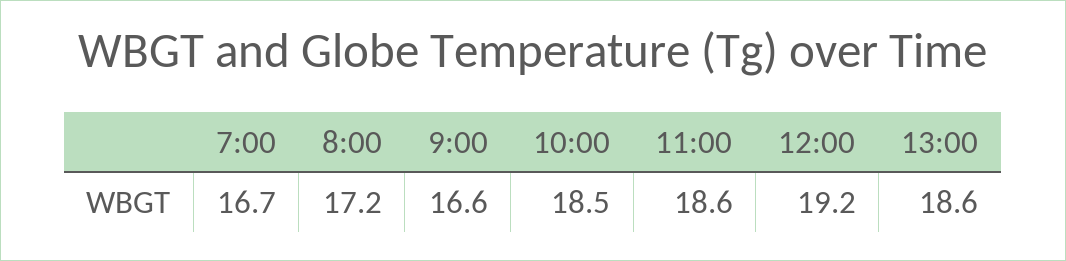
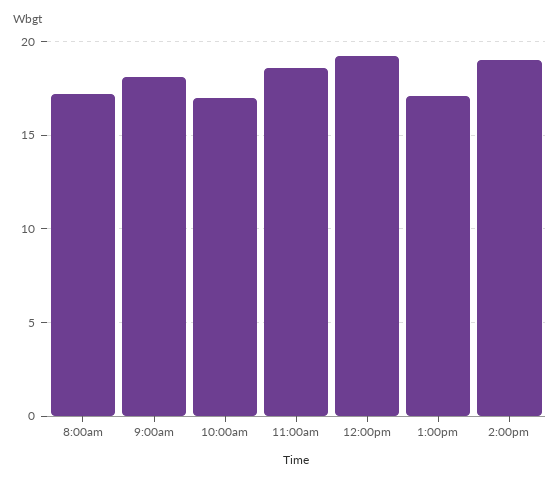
7:00: 16.7 -> none
9:00: 16.6 -> 18
10:00: 18.5 -> 17
13:00: 18.6 -> 17
2:00pm: none -> 19

